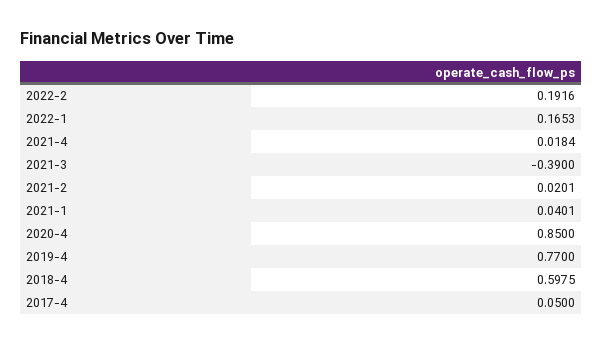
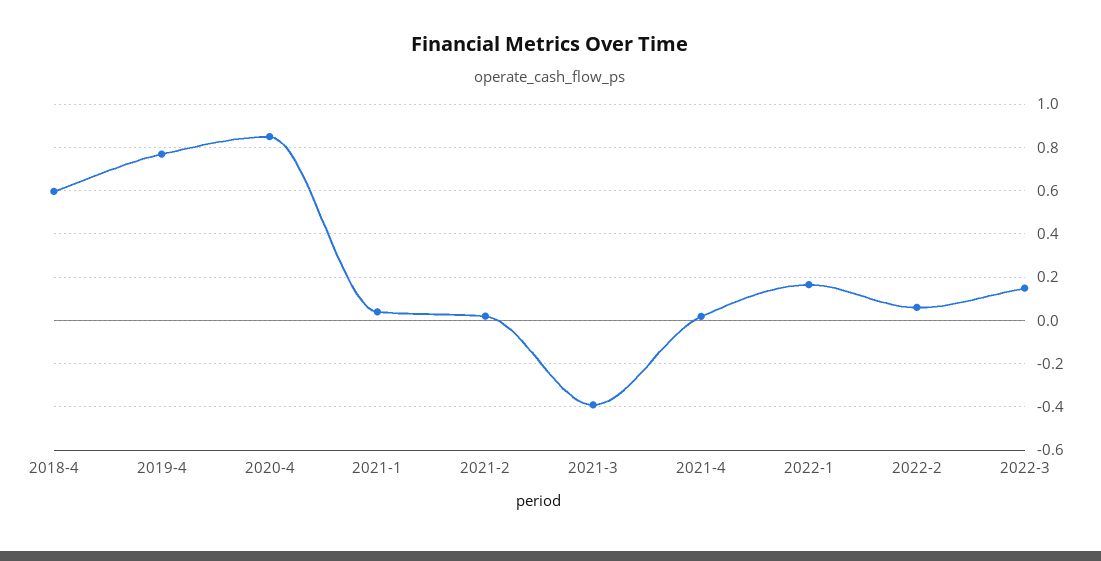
2022-2: 0.1916 -> 0.05
2017-4: 0.05 -> none
2022-3: none -> 0.15

